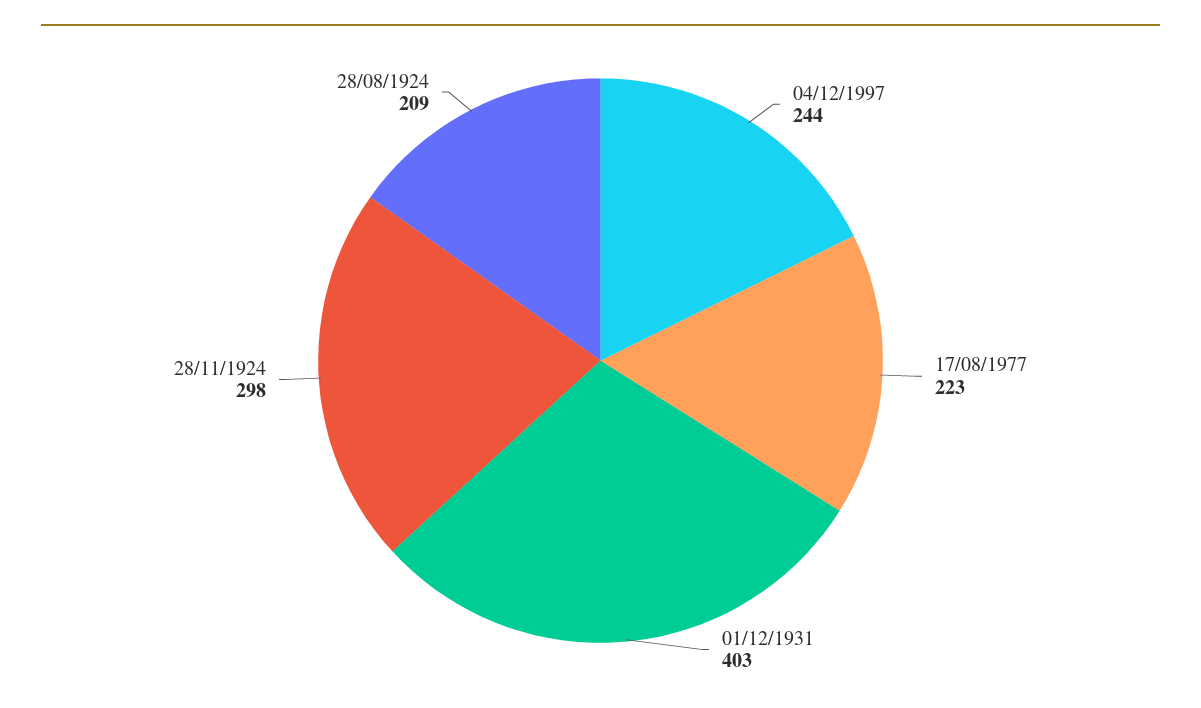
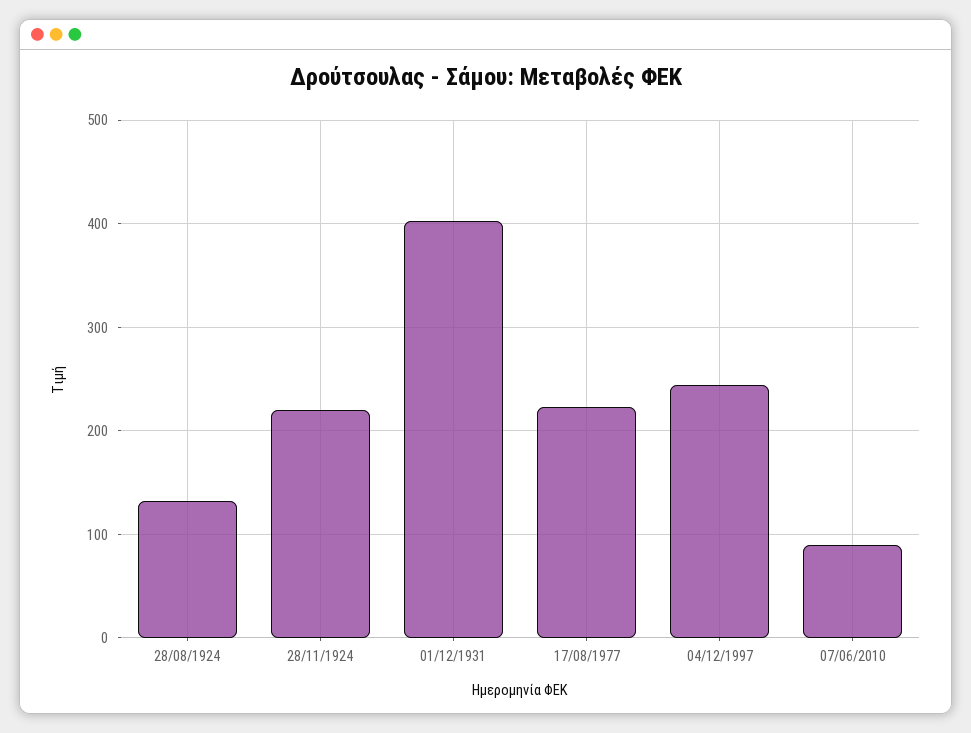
28/11/1924: 298 -> 220
28/08/1924: 209 -> 130
07/06/2010: none -> 90

